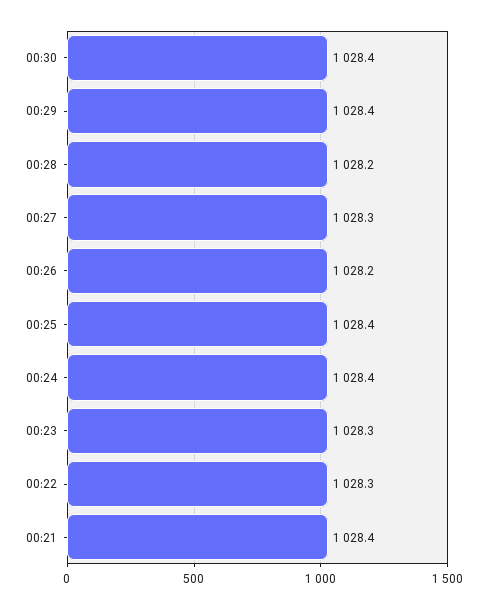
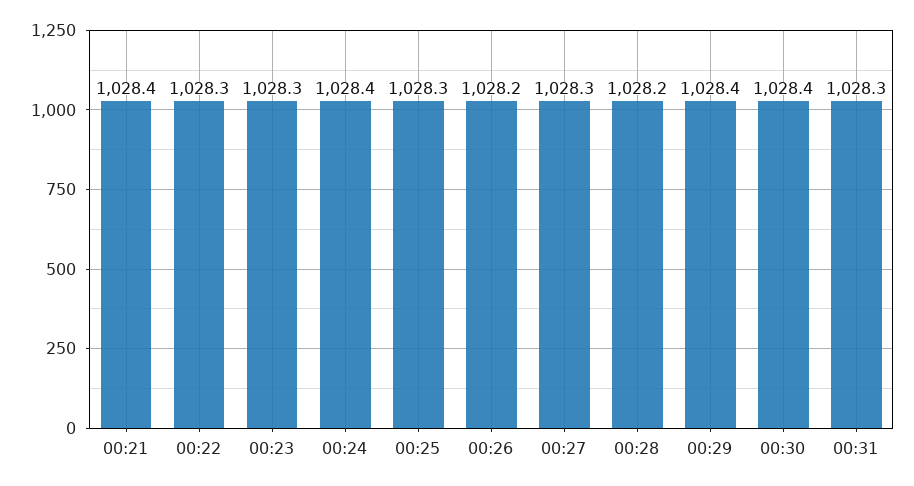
00:25: 1028.4 -> 1028.3
00:31: none -> 1028.3

